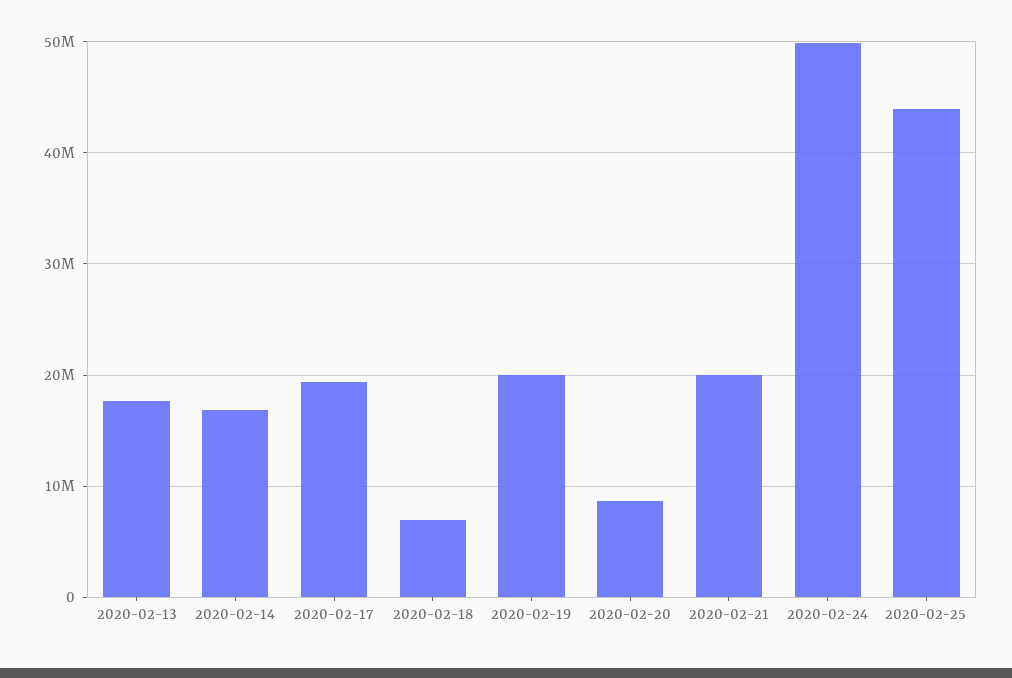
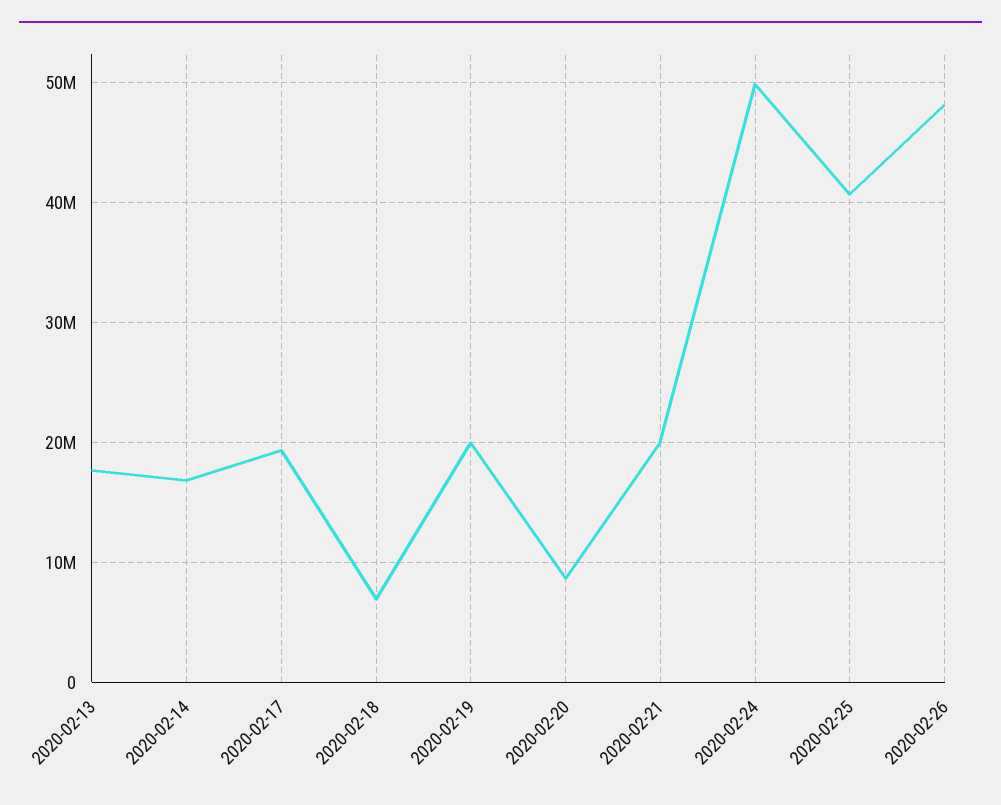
2020-02-25: 44000000 -> 41000000
2020-02-26: none -> 48000000

